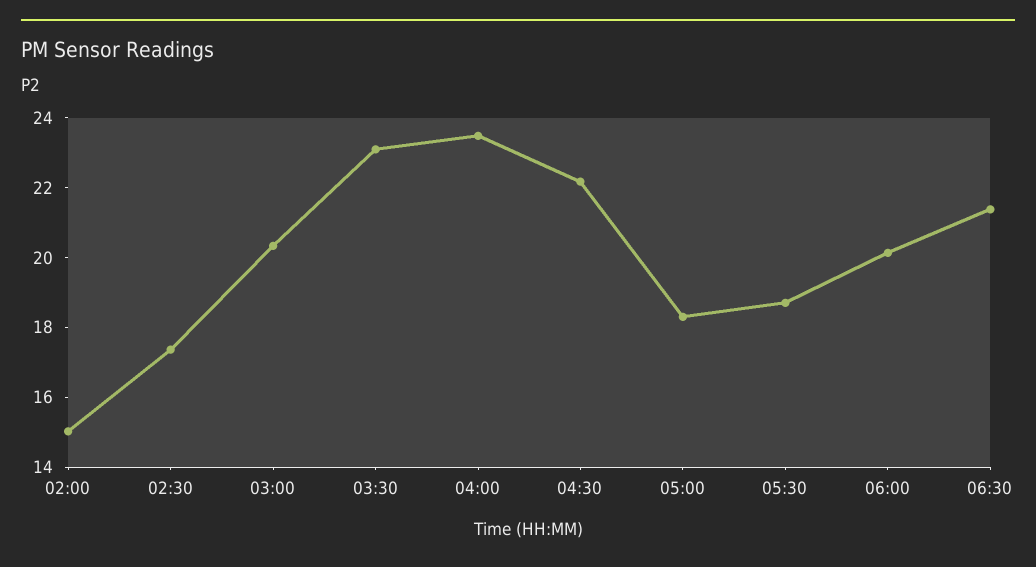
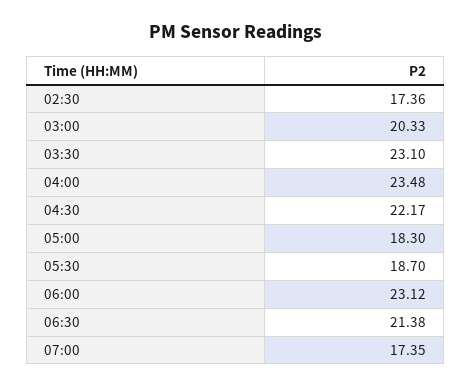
02:00: 15 -> none
06:00: 20 -> 23.12
07:00: none -> 17.35

